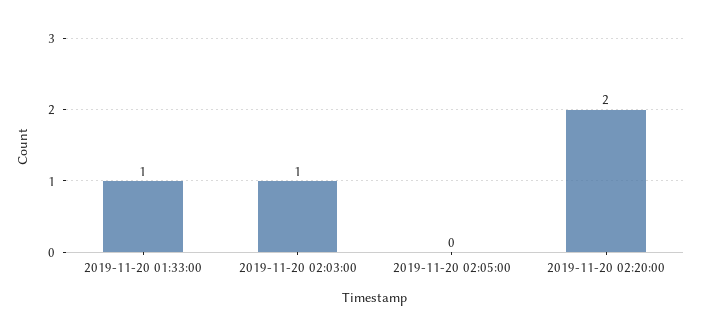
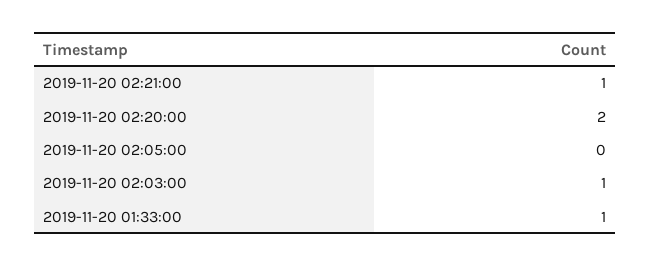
2019-11-20 02:21:00: none -> 1

